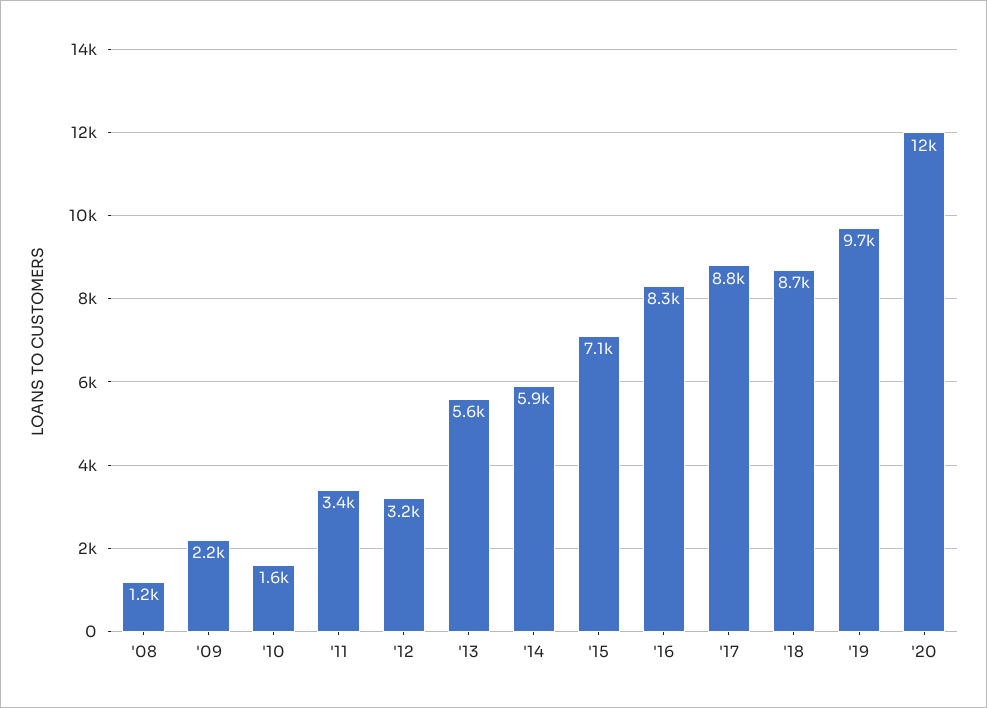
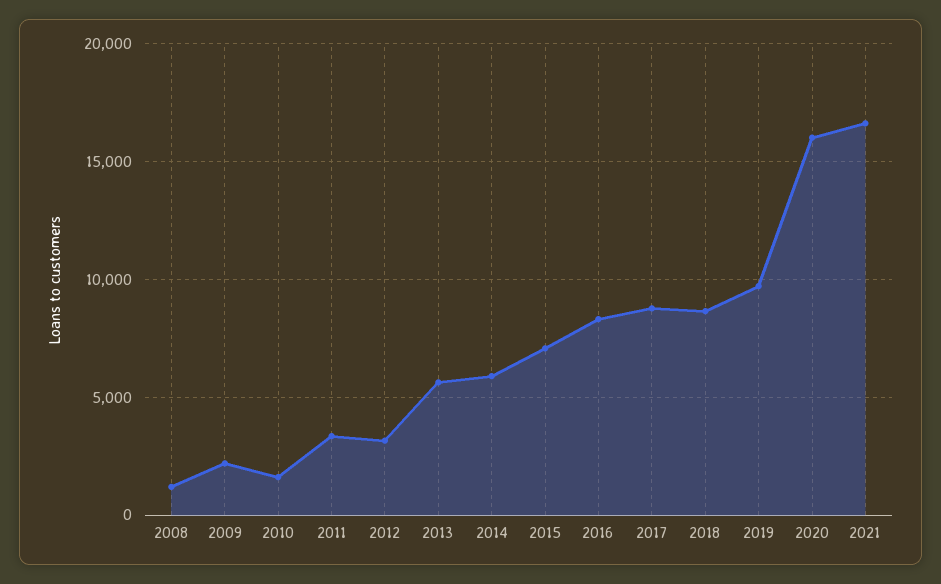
'20: 12000 -> 16000
2021: none -> 16500

